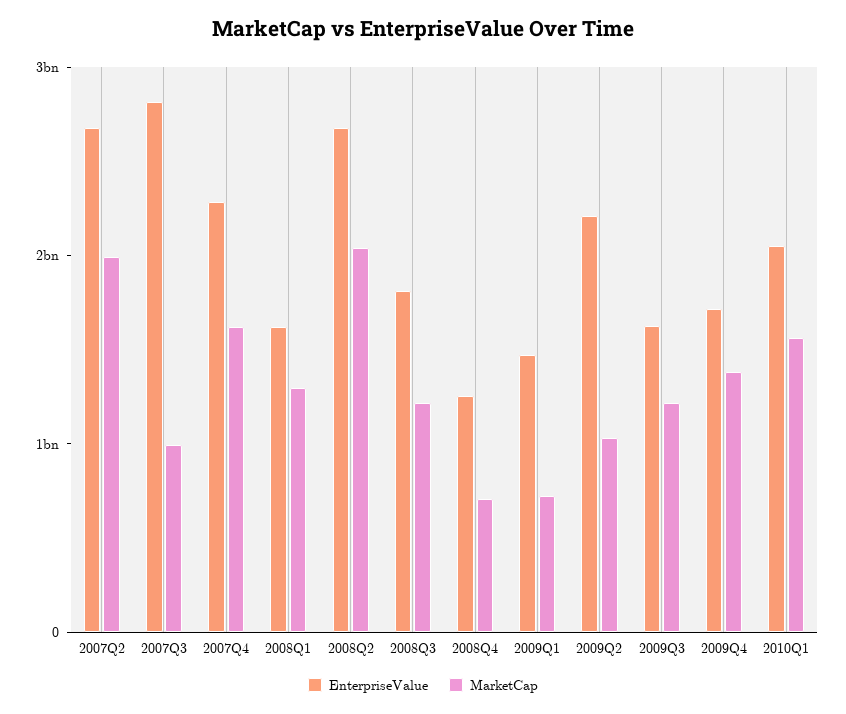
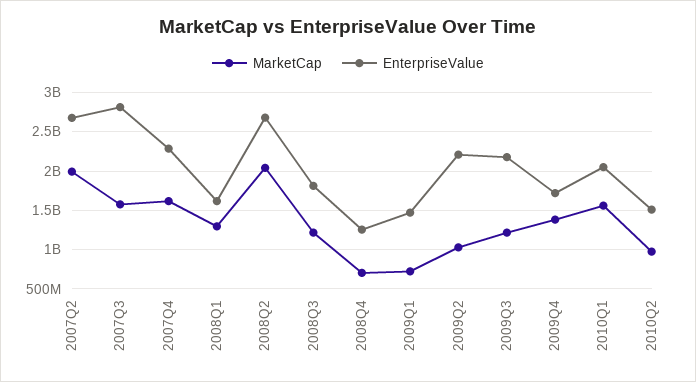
MarketCap, 2007Q3: 1000000000 -> 1600000000
EnterpriseValue, 2009Q3: 1600000000 -> 2200000000
MarketCap, 2010Q2: none -> 1000000000
EnterpriseValue, 2010Q2: none -> 1500000000

